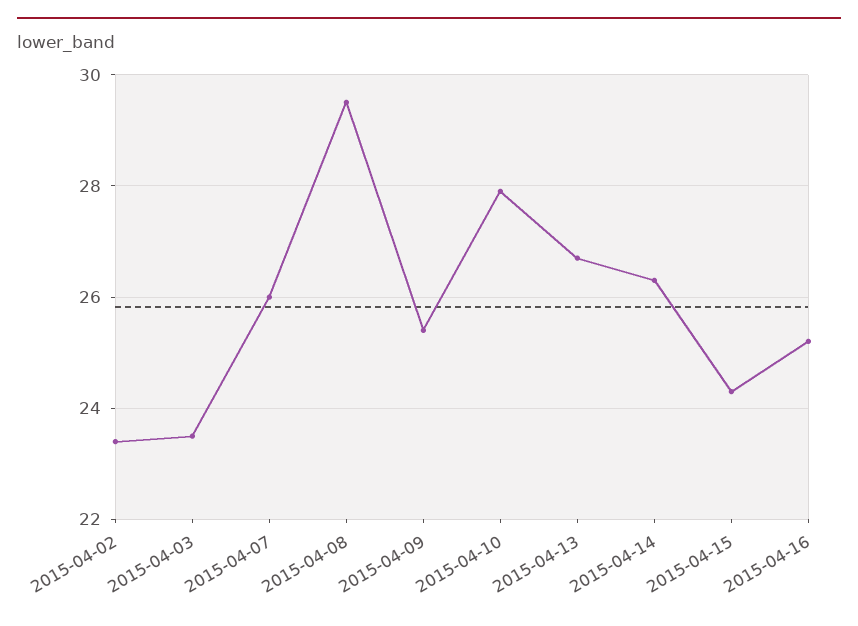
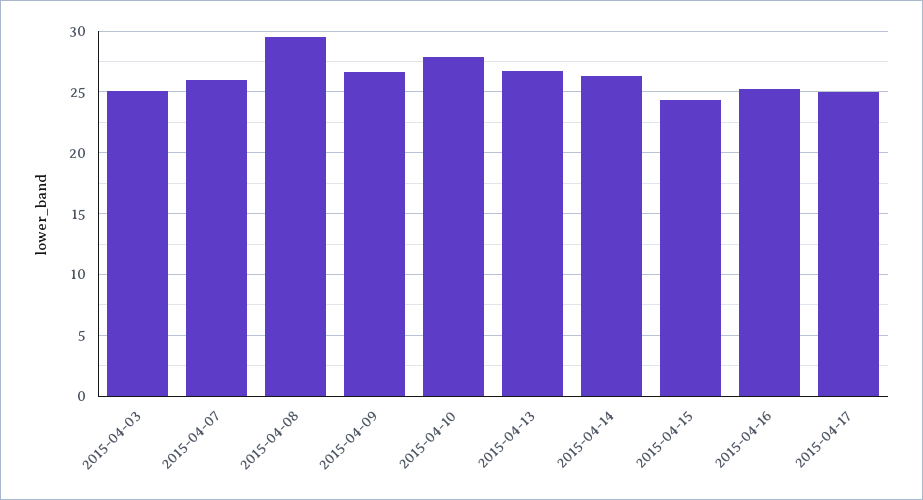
2015-04-02: 23.5 -> none
2015-04-03: 23.5 -> 25
2015-04-09: 25.5 -> 26.5
2015-04-17: none -> 25

